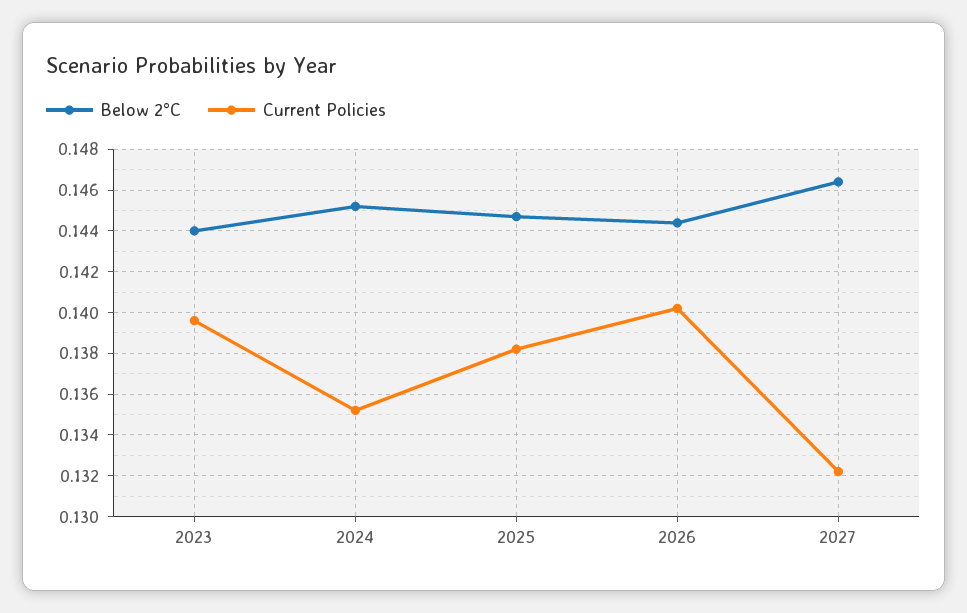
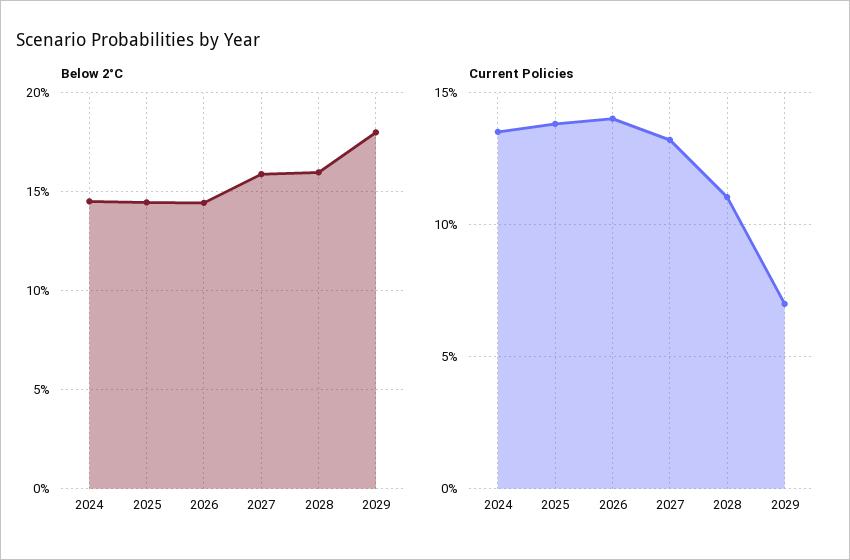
Below 2°C, 2023: 0.144 -> none
Current Policies, 2023: 0.1395 -> none
Below 2°C, 2027: 0.1465 -> 0.16
Below 2°C, 2028: none -> 0.16
Below 2°C, 2029: none -> 0.18
Current Policies, 2028: none -> 0.11
Current Policies, 2029: none -> 0.07

